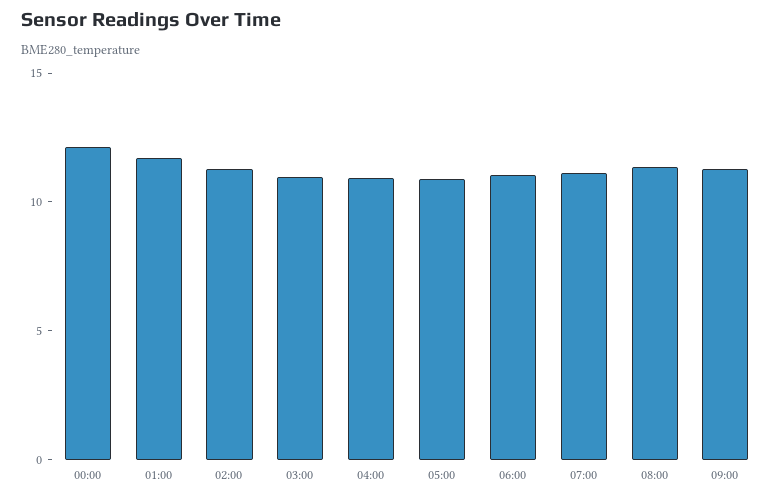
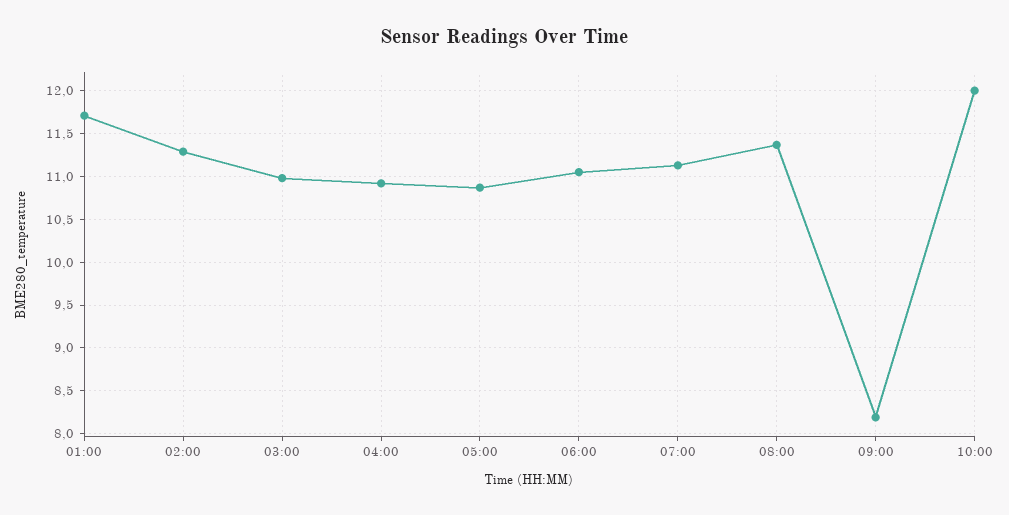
00:00: 12 -> none
09:00: 11 -> 8.2
10:00: none -> 12

